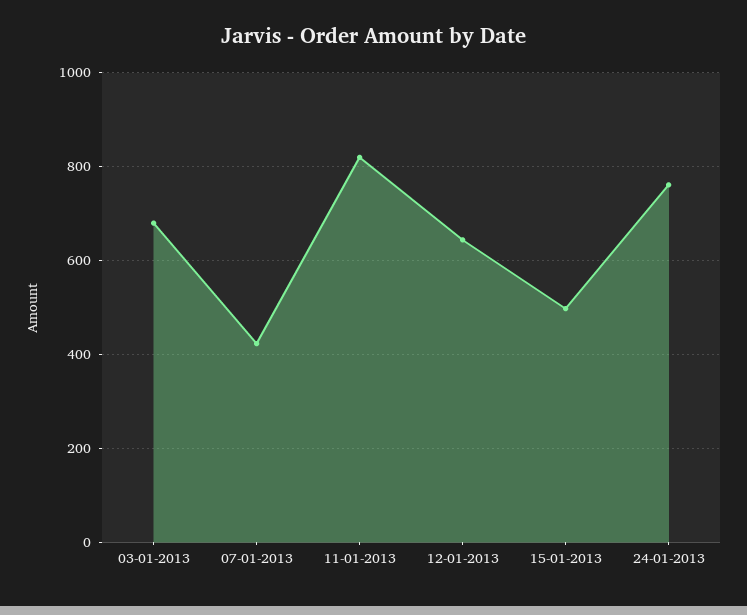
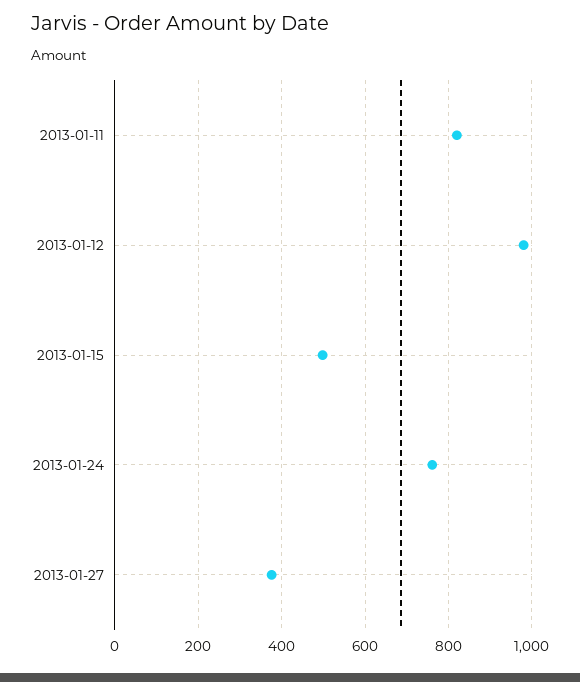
03-01-2013: 680 -> none
07-01-2013: 420 -> none
12-01-2013: 640 -> 980
2013-01-27: none -> 380

